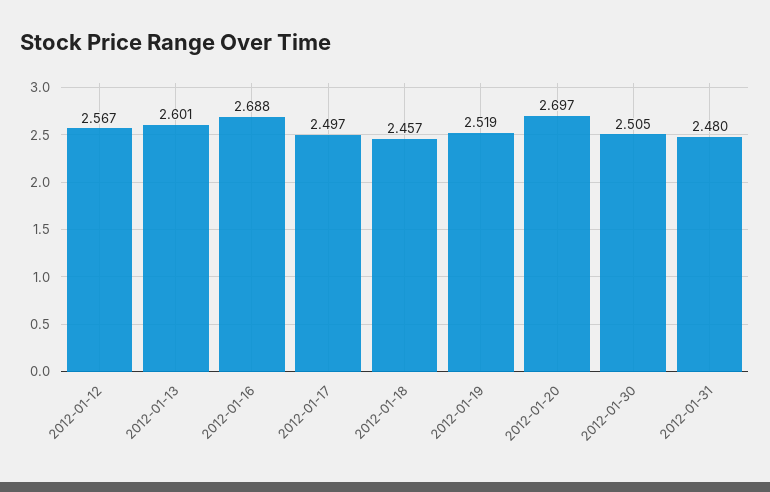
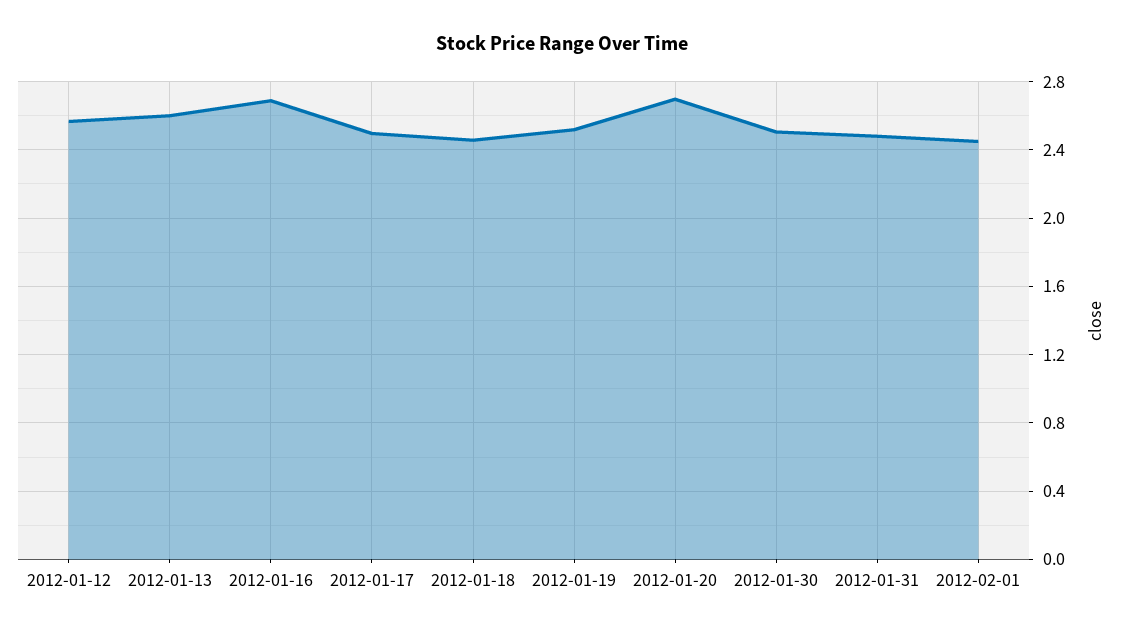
2012-02-01: none -> 2.45

